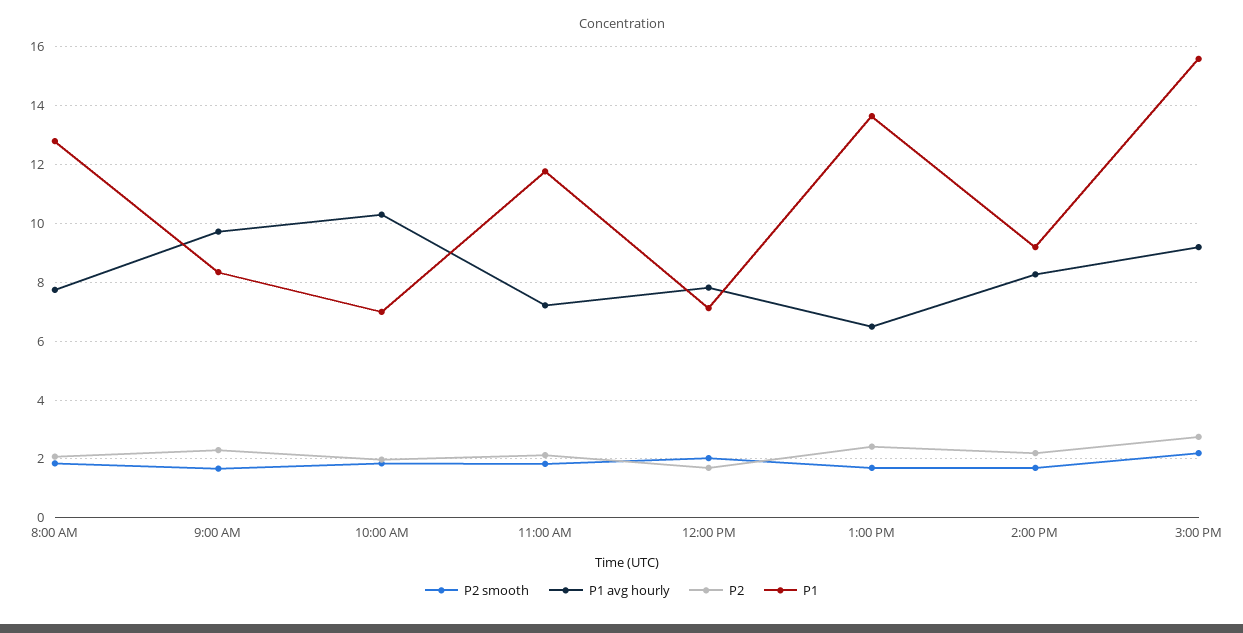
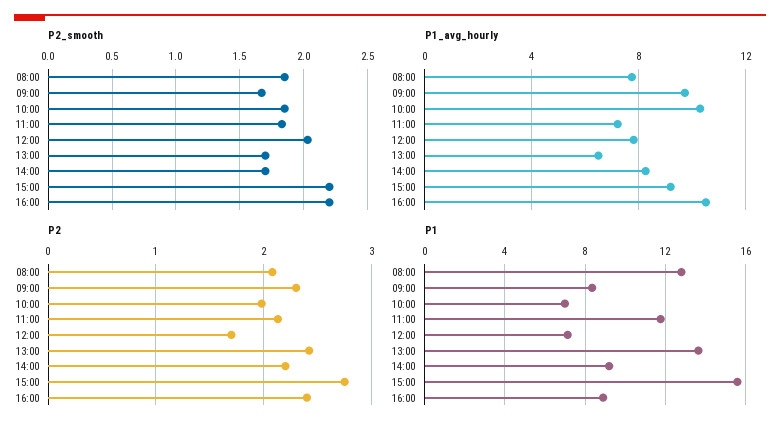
P2 smooth, 16:00: none -> 2.2
P1 avg hourly, 16:00: none -> 10.5
P2, 16:00: none -> 2.4
P1, 16:00: none -> 9

